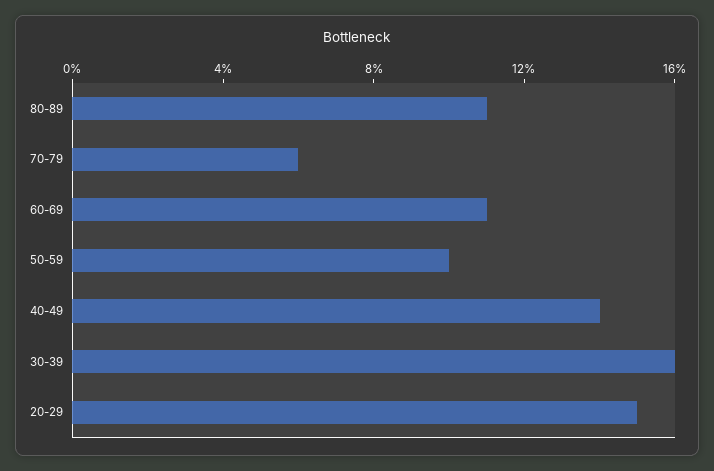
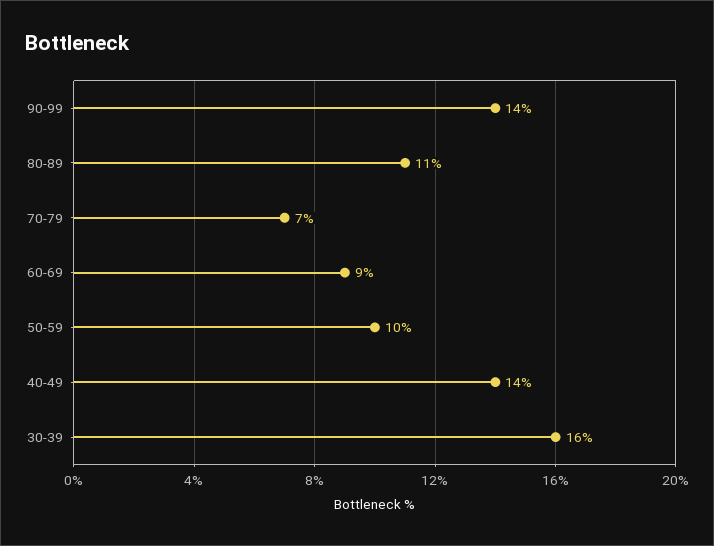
70-79: 6 -> 7
60-69: 11 -> 9
20-29: 15 -> none
90-99: none -> 14

